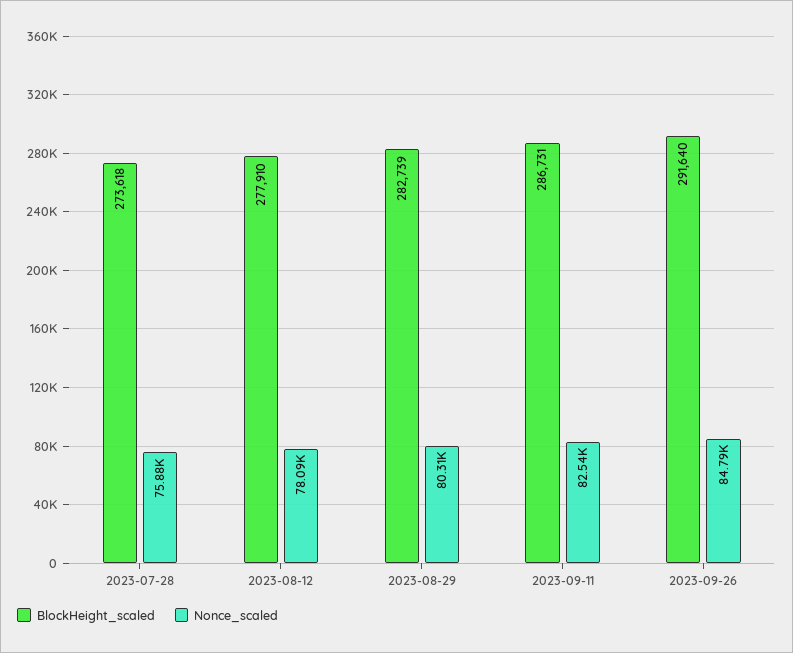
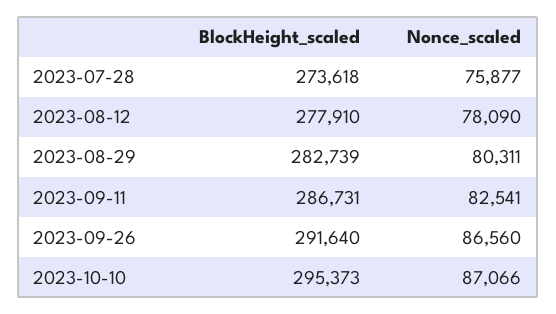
Nonce_scaled, 2023-09-26: 84790 -> 86560
BlockHeight_scaled, 2023-10-10: none -> 295373
Nonce_scaled, 2023-10-10: none -> 87066

